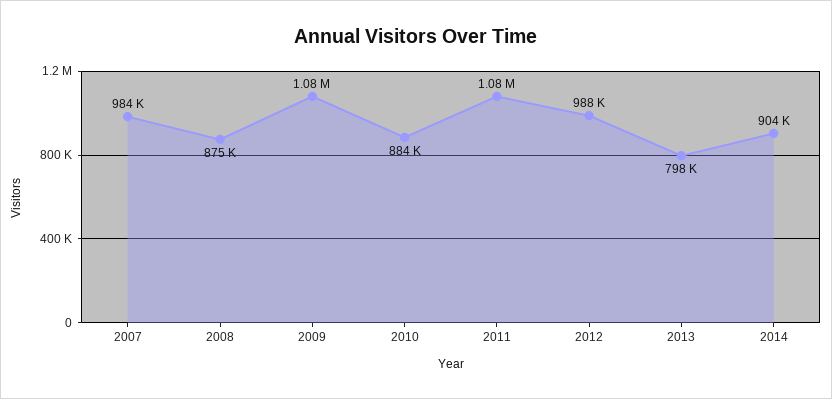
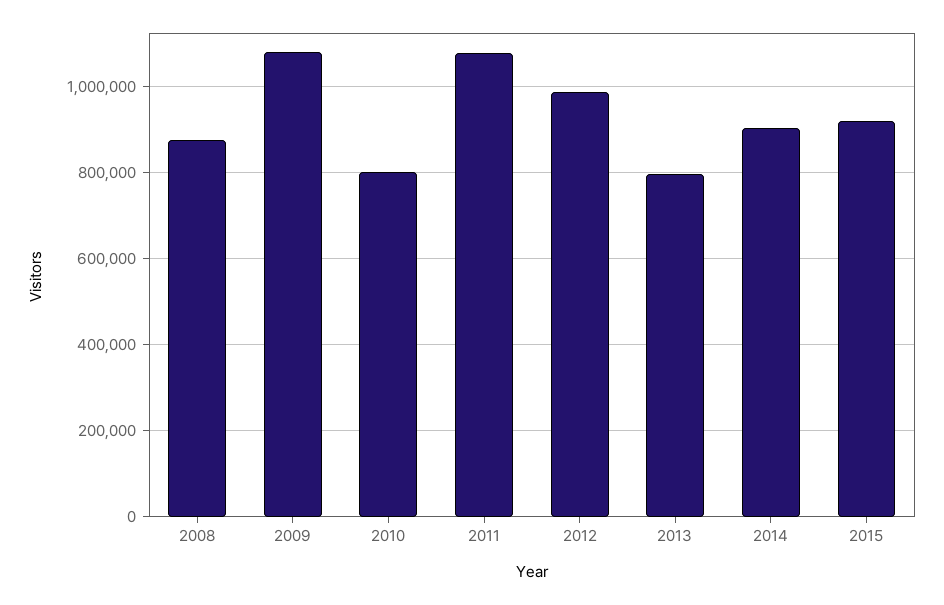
2007: 984000 -> none
2010: 884000 -> 800000
2015: none -> 920000

